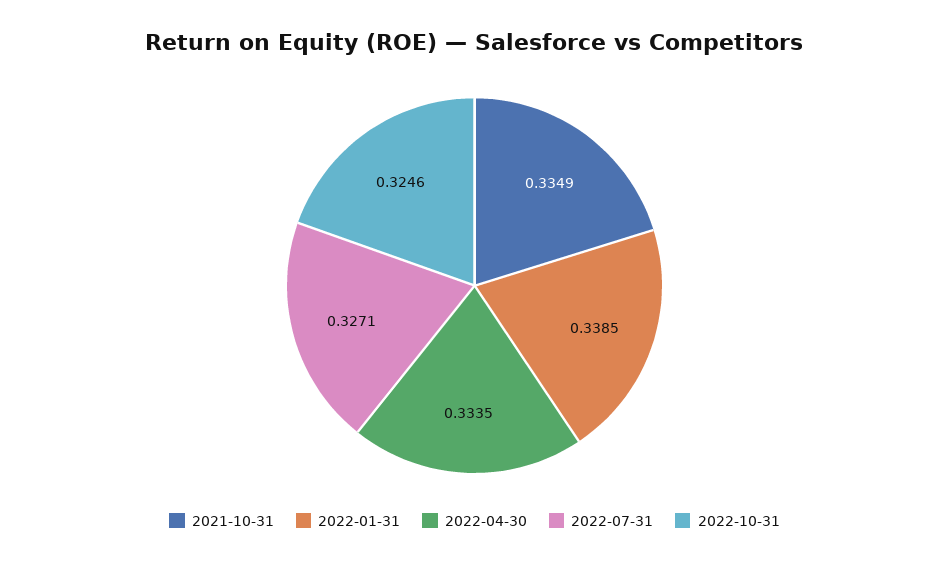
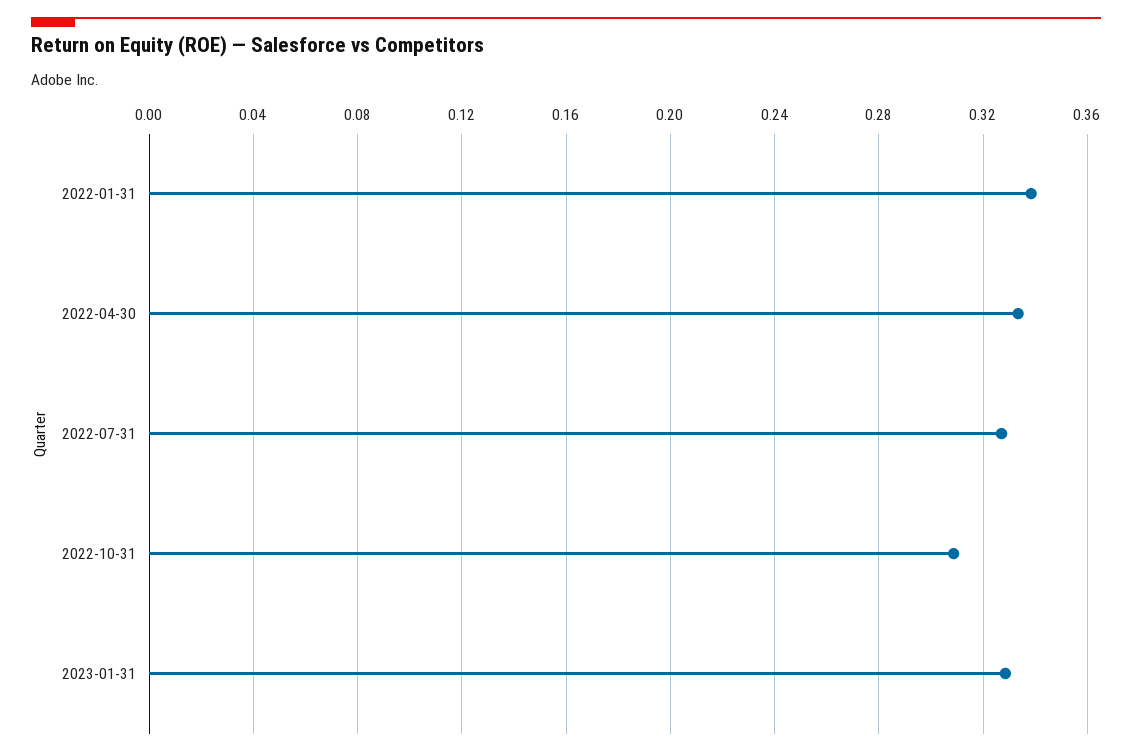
2021-10-31: 0.3349 -> none
2022-10-31: 0.3246 -> 0.31
2023-01-31: none -> 0.33

